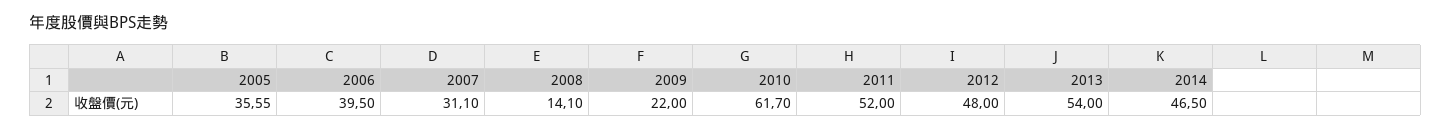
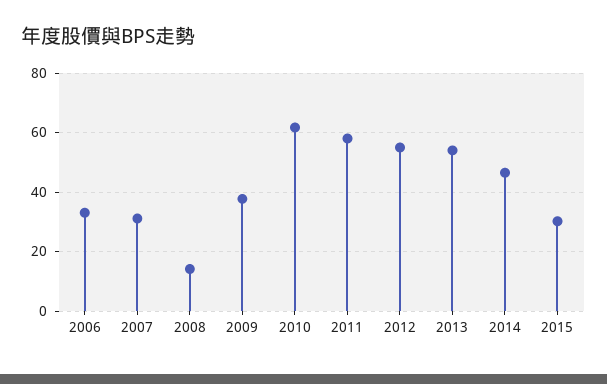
2005: 35.55 -> none
2006: 39.5 -> 32.5
2009: 22 -> 37.5
2011: 52 -> 57.5
2012: 48 -> 55
2015: none -> 30

